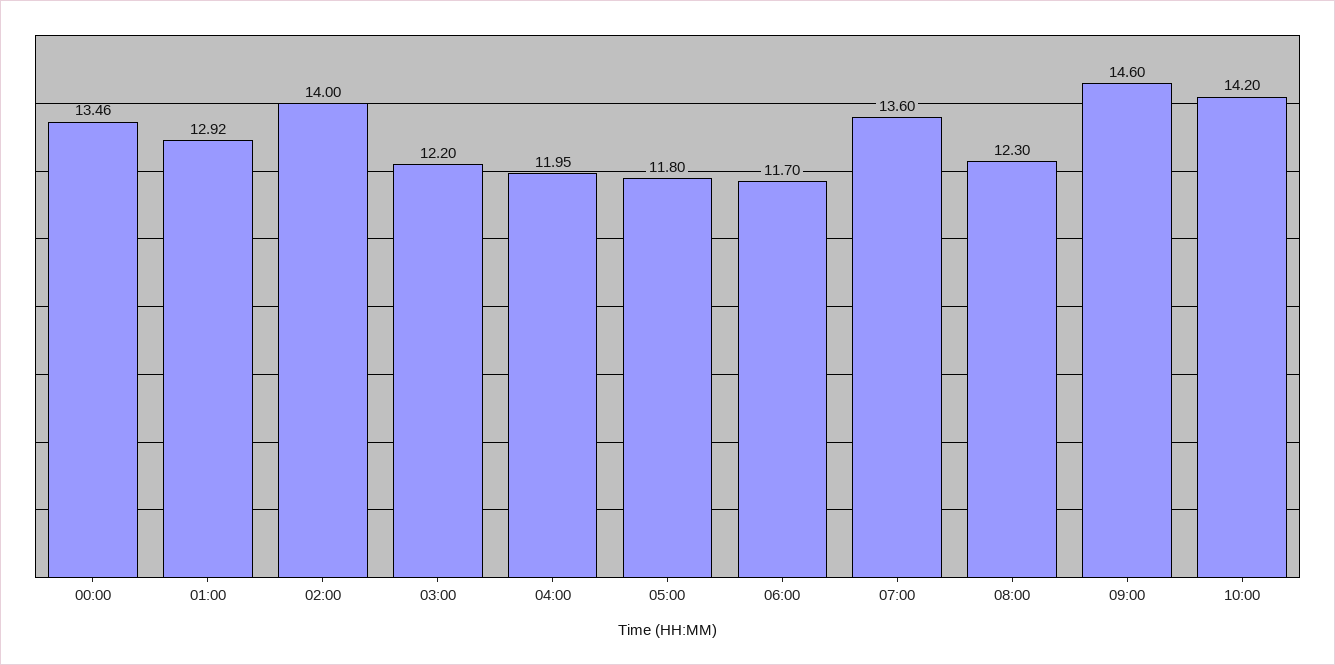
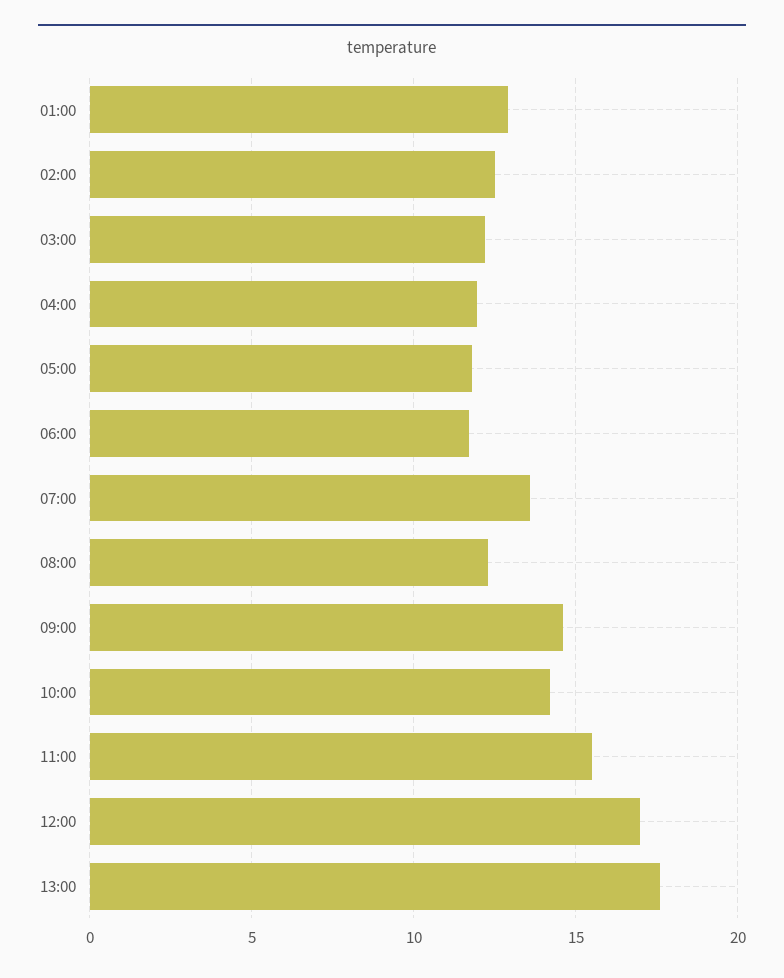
00:00: 13.46 -> none
02:00: 14 -> 12.5
11:00: none -> 15.5
12:00: none -> 17
13:00: none -> 17.5

